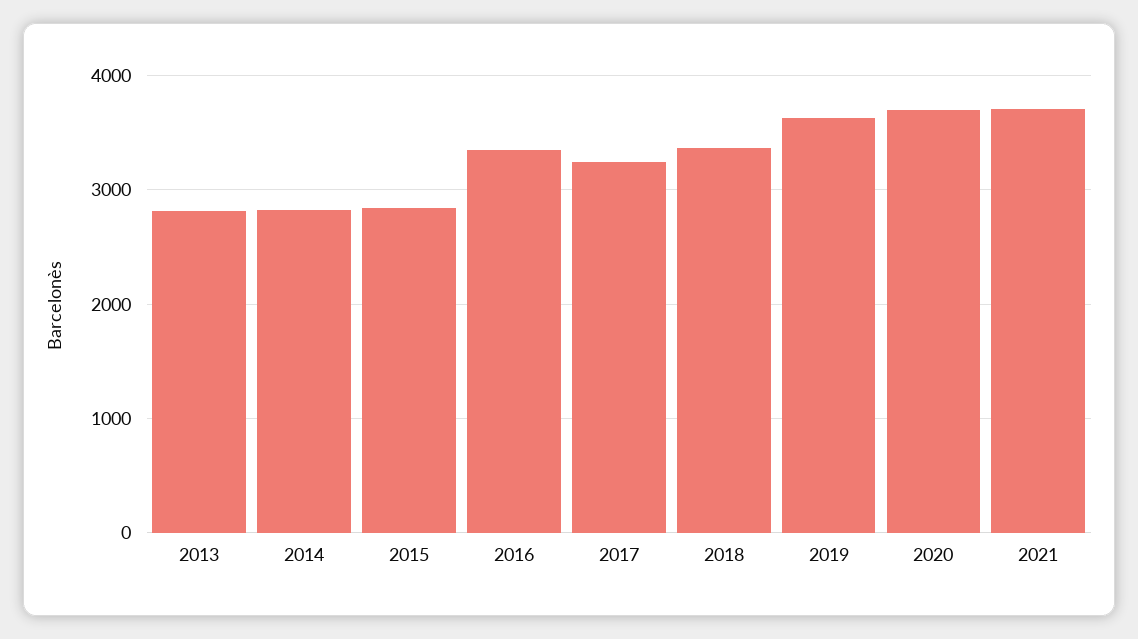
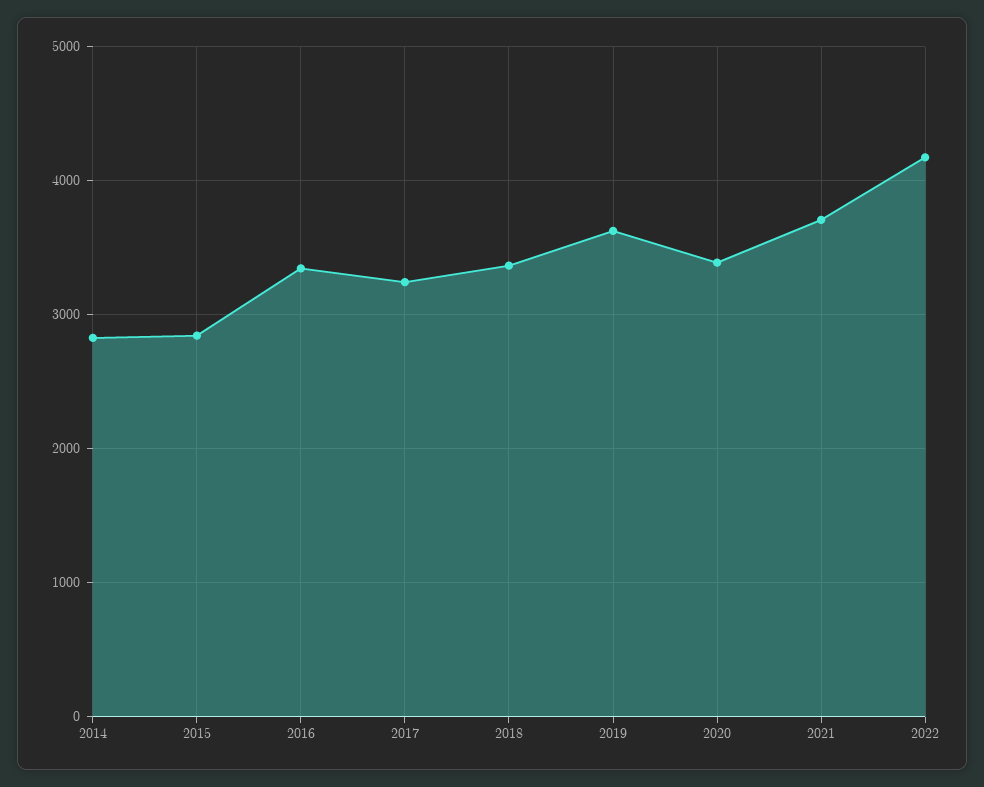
2013: 2800 -> none
2020: 3700 -> 3400
2022: none -> 4200

